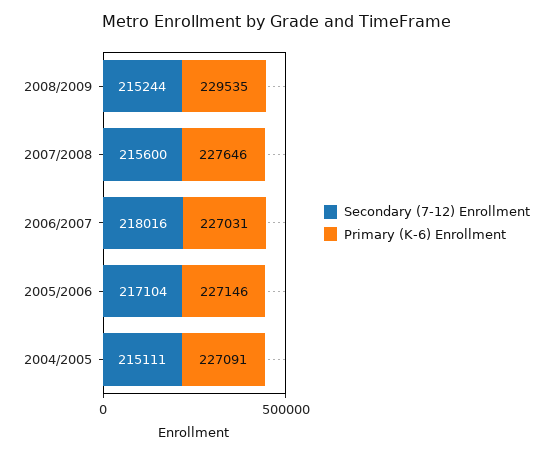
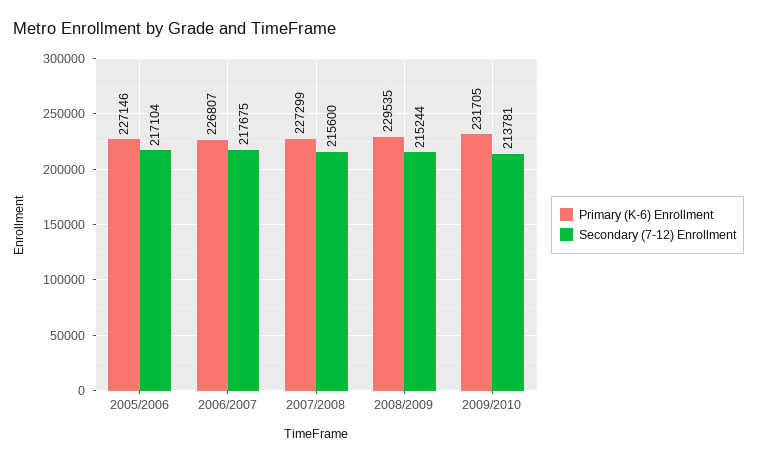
Primary (K-6) Enrollment, 2007/2008: 227646 -> 227299
Secondary (7-12) Enrollment, 2006/2007: 218016 -> 217675
Primary (K-6) Enrollment, 2006/2007: 227031 -> 226807
Secondary (7-12) Enrollment, 2004/2005: 215111 -> none
Primary (K-6) Enrollment, 2004/2005: 227091 -> none
Primary (K-6) Enrollment, 2009/2010: none -> 231705
Secondary (7-12) Enrollment, 2009/2010: none -> 213781

